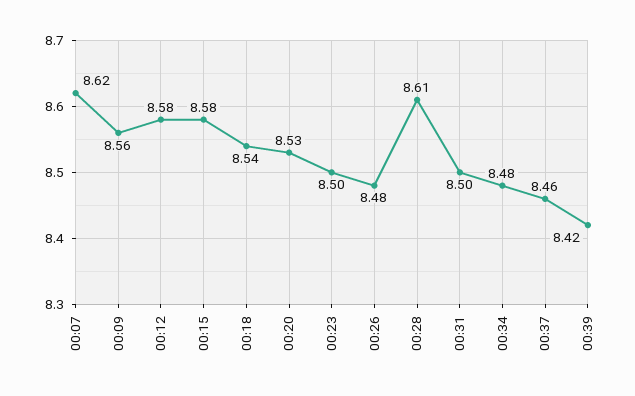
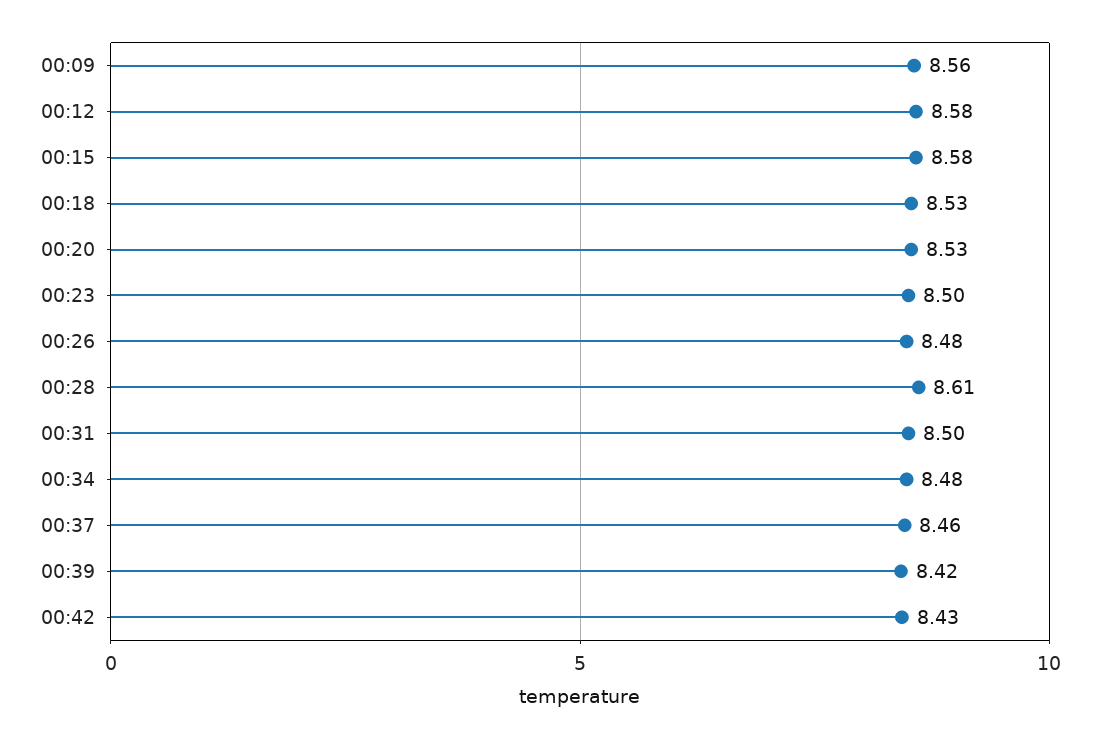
00:07: 8.62 -> none
00:18: 8.54 -> 8.53
00:42: none -> 8.43

